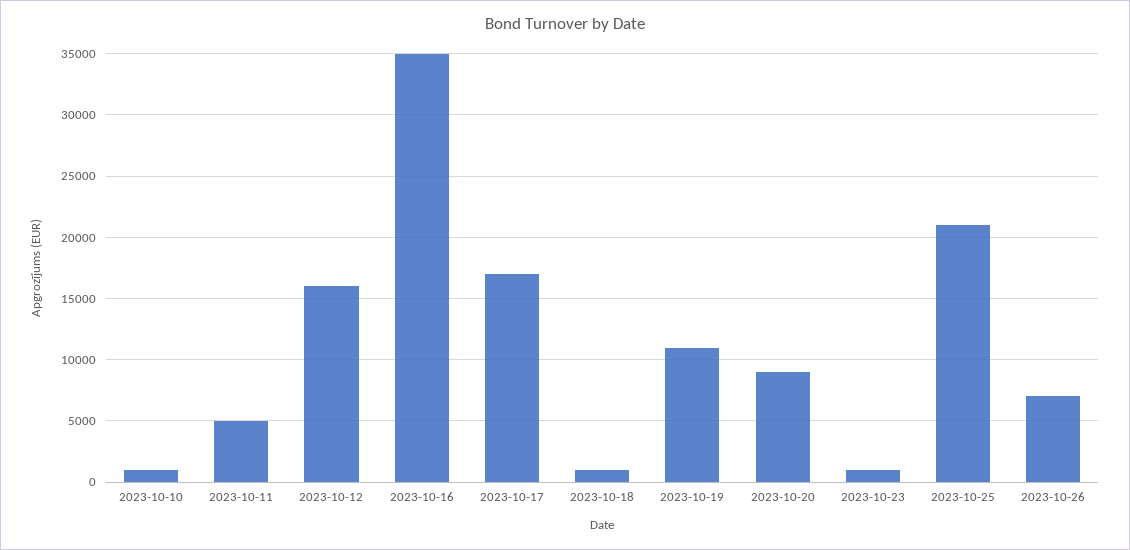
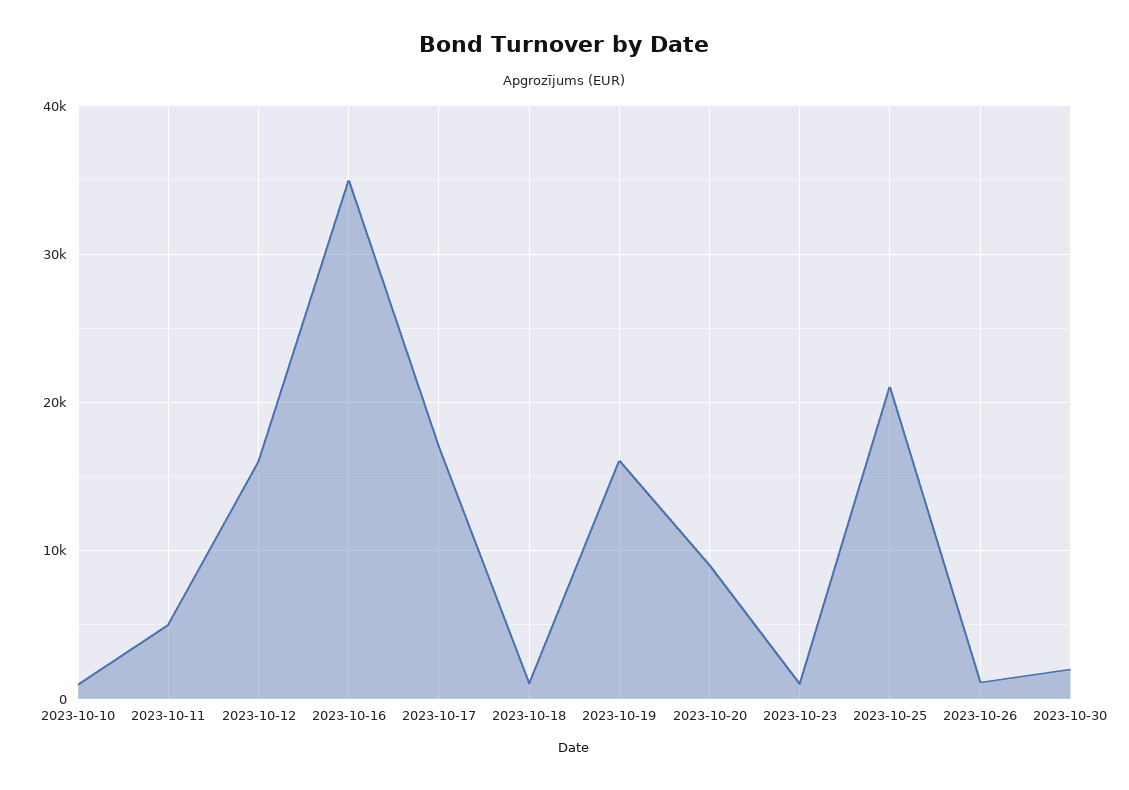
2023-10-19: 11000 -> 16000
2023-10-26: 7000 -> 1000
2023-10-30: none -> 2000

